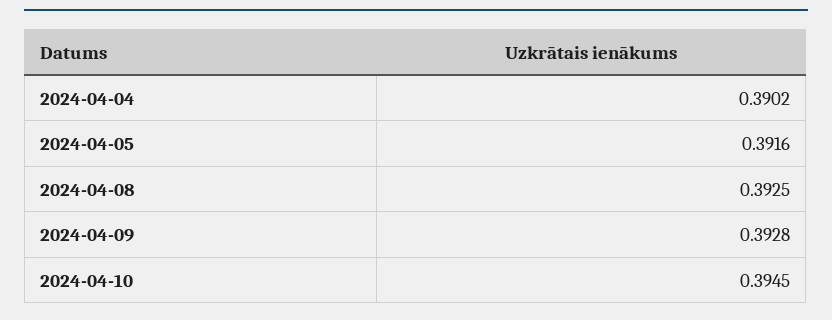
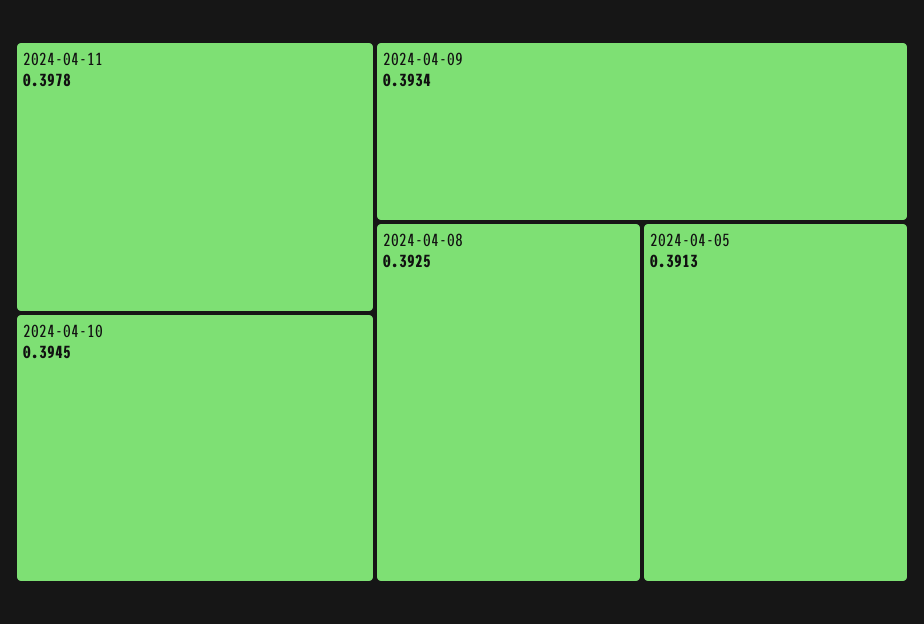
2024-04-04: 0.3902 -> none
2024-04-05: 0.3916 -> 0.3913
2024-04-09: 0.3928 -> 0.3934
2024-04-11: none -> 0.3978

